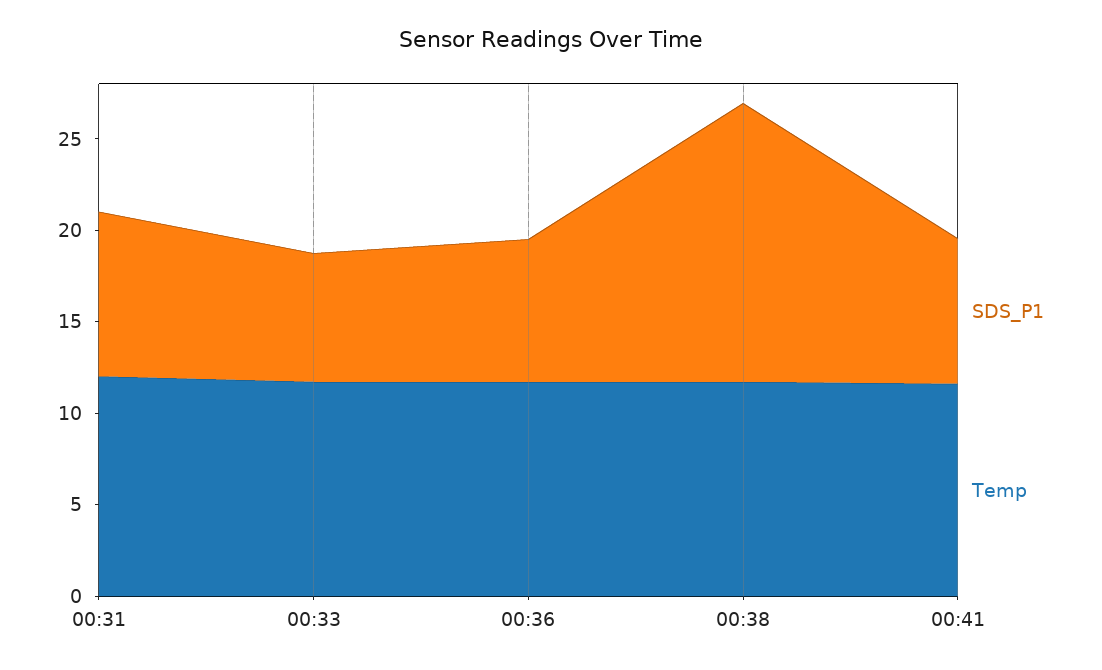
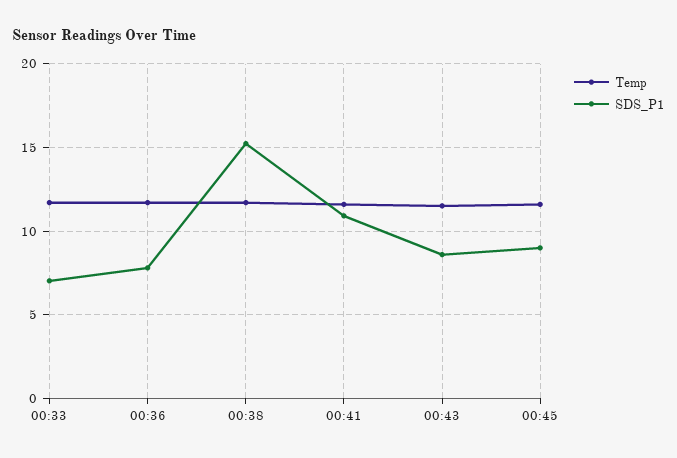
SDS_P1, 00:31: 9 -> none
Temp, 00:31: 12 -> none
SDS_P1, 00:41: 8 -> 11
Temp, 00:43: none -> 11.5
SDS_P1, 00:43: none -> 8.5
Temp, 00:45: none -> 11.5
SDS_P1, 00:45: none -> 9

